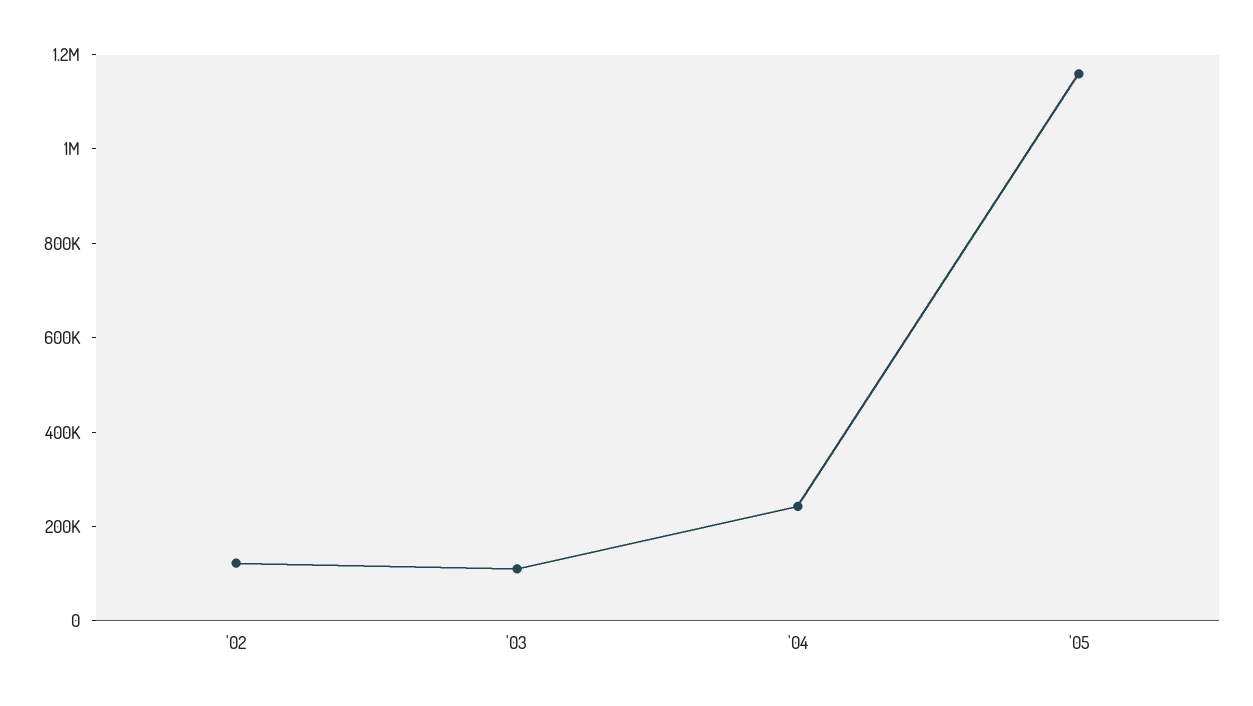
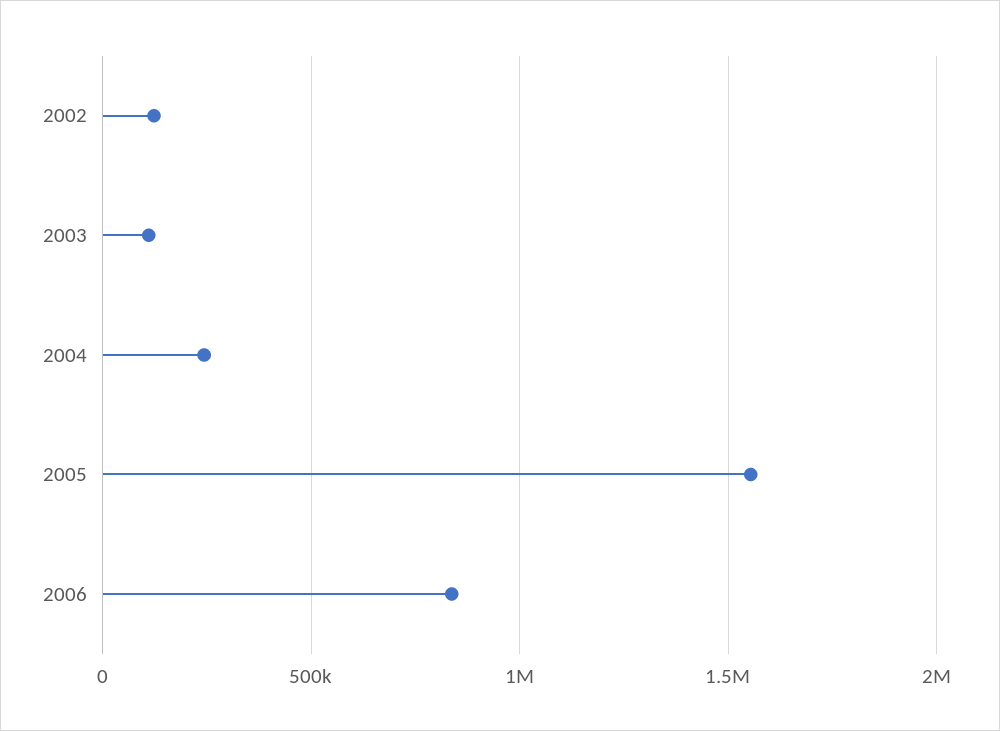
'05: 1150000 -> 1550000
2006: none -> 850000

